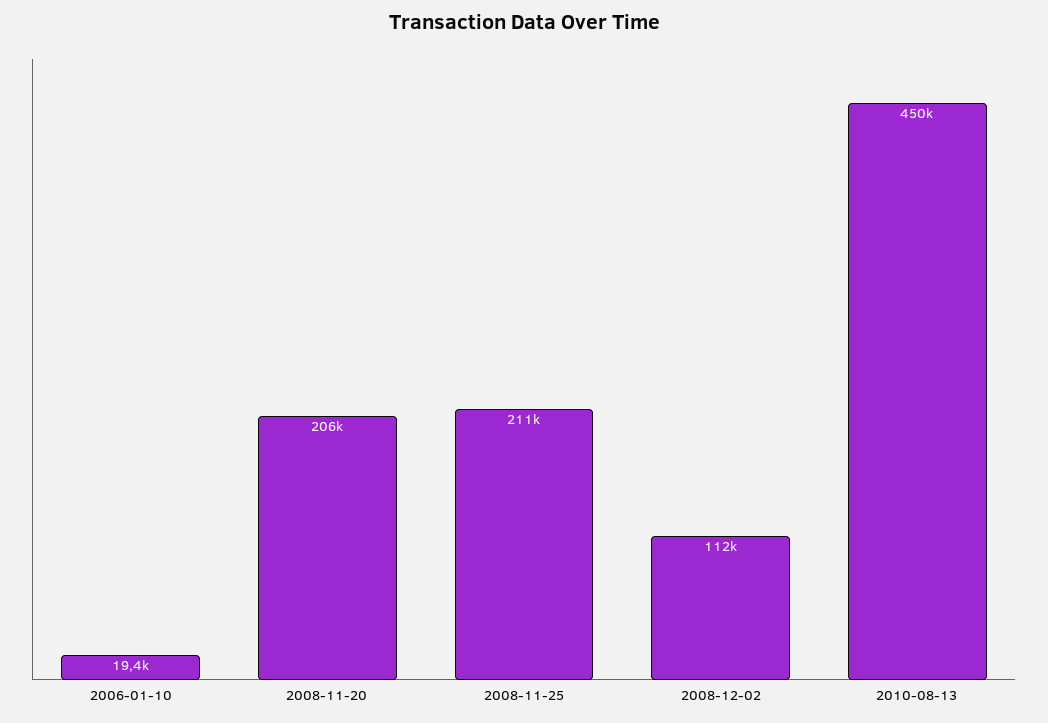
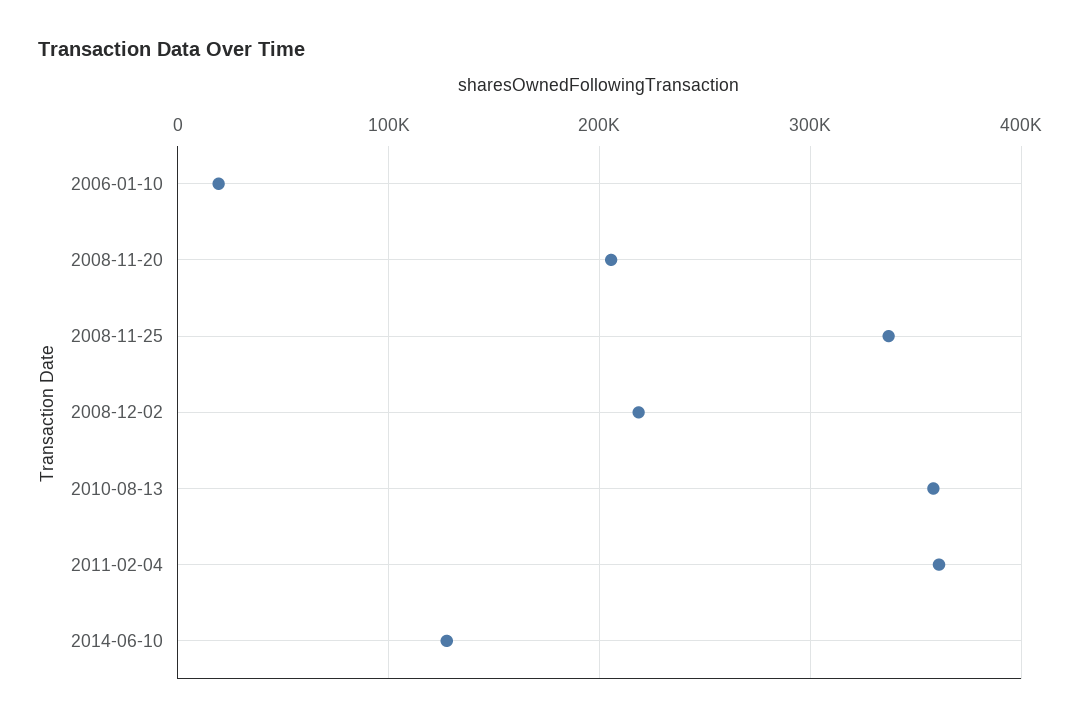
2008-11-25: 211000 -> 340000
2008-12-02: 112000 -> 220000
2010-08-13: 450000 -> 360000
2011-02-04: none -> 360000
2014-06-10: none -> 130000

